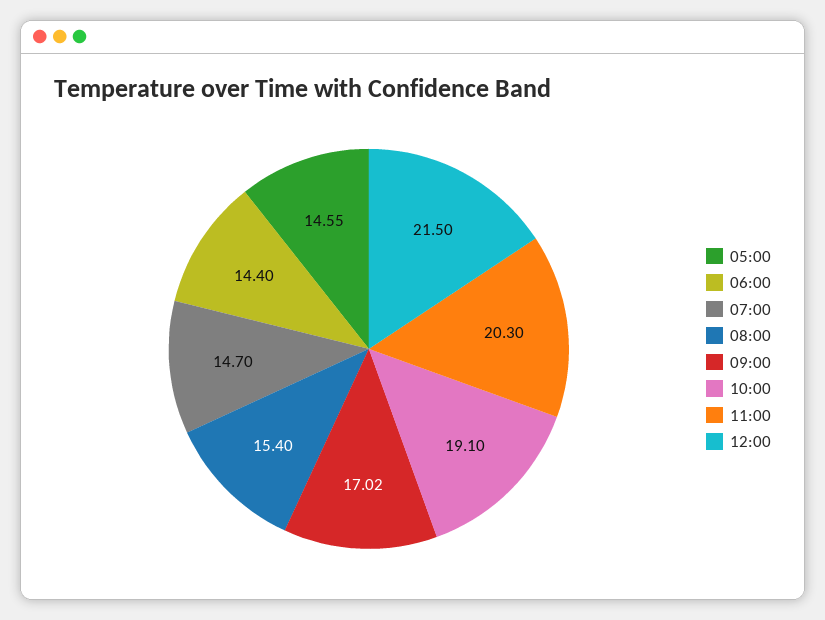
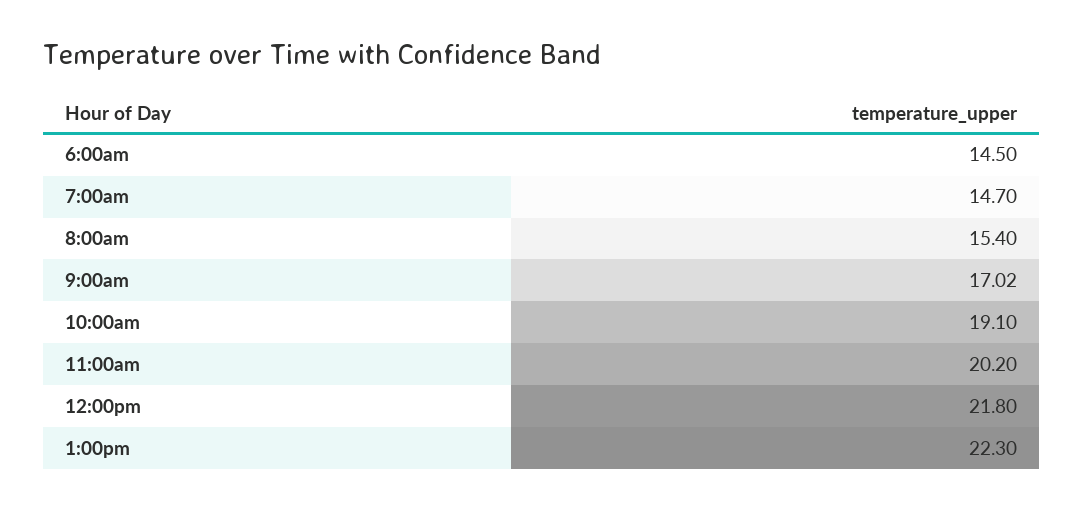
05:00: 14.55 -> none
06:00: 14.4 -> 14.5
11:00: 20.3 -> 20.2
12:00: 21.5 -> 21.8
1:00pm: none -> 22.3

